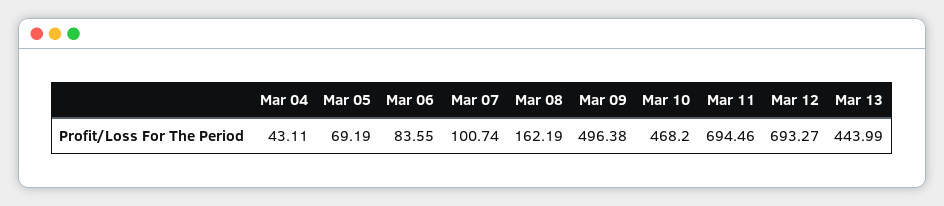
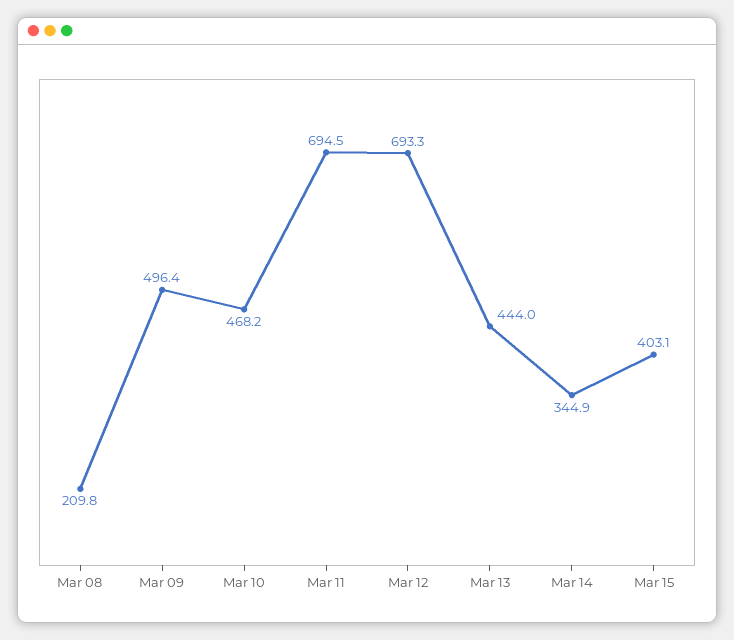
Mar 04: 43.11 -> none
Mar 05: 69.19 -> none
Mar 06: 83.55 -> none
Mar 07: 100.74 -> none
Mar 08: 162.19 -> 209.8
Mar 14: none -> 344.9
Mar 15: none -> 403.1

